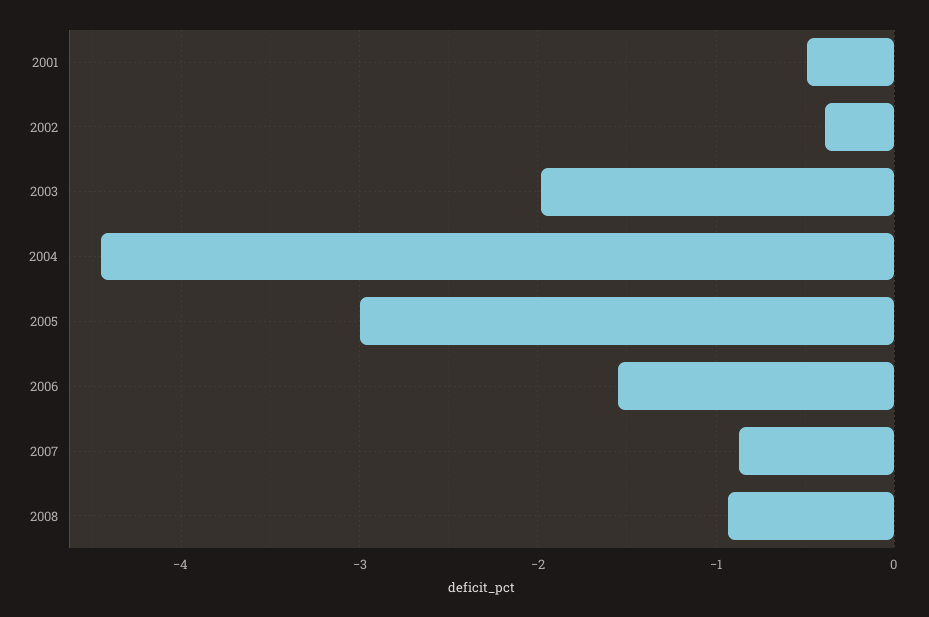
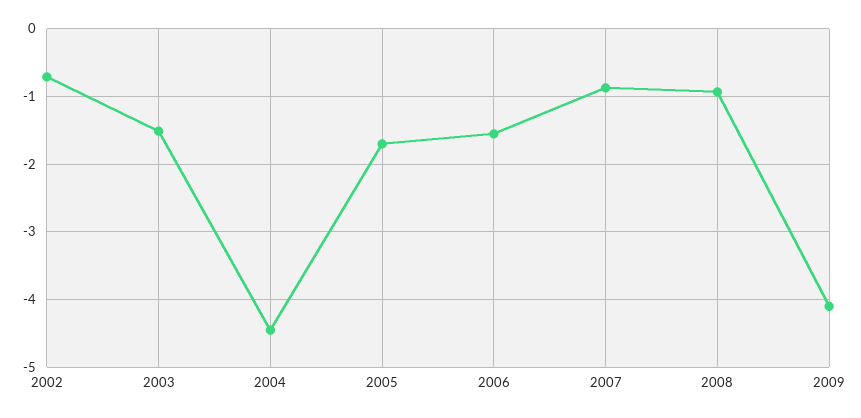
2001: -0.5 -> none
2002: -0.4 -> -0.7
2003: -2 -> -1.5
2005: -3 -> -1.7
2009: none -> -4.1

